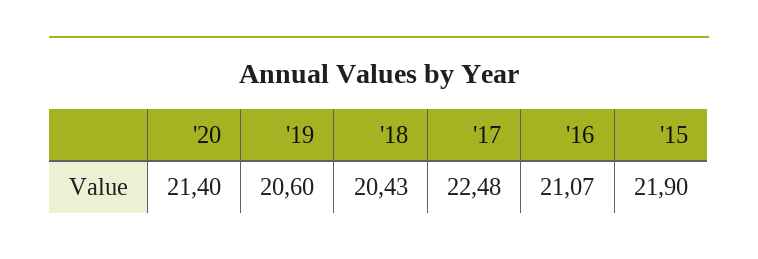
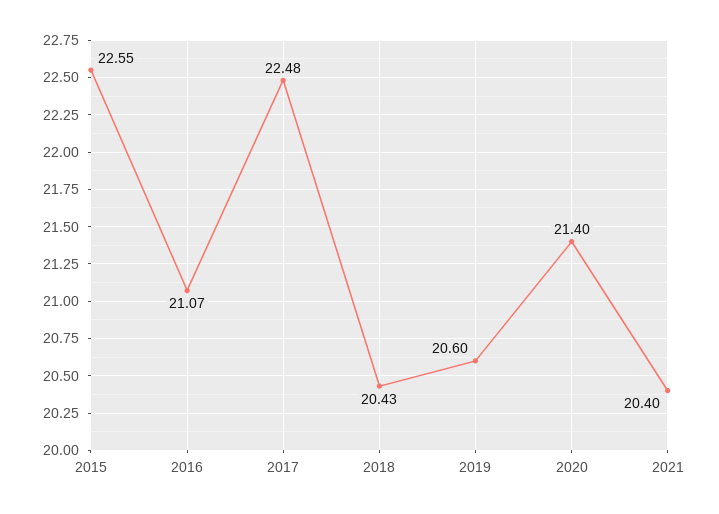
'15: 21.9 -> 22.55
2021: none -> 20.4

